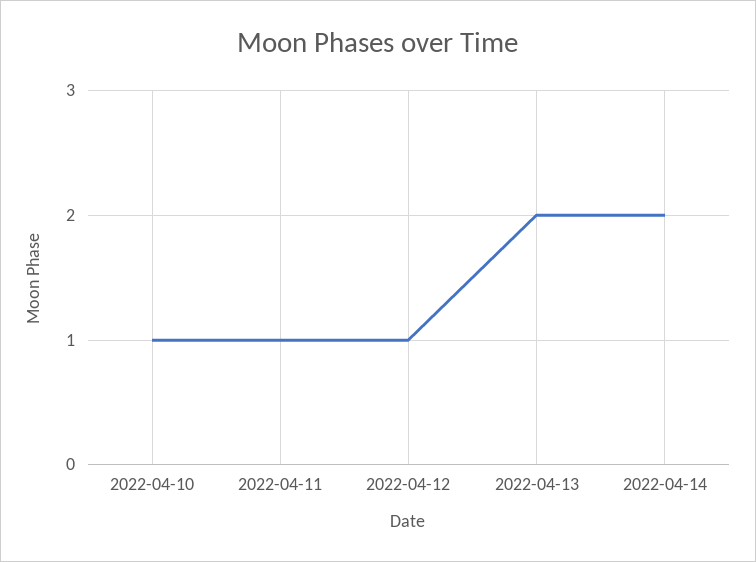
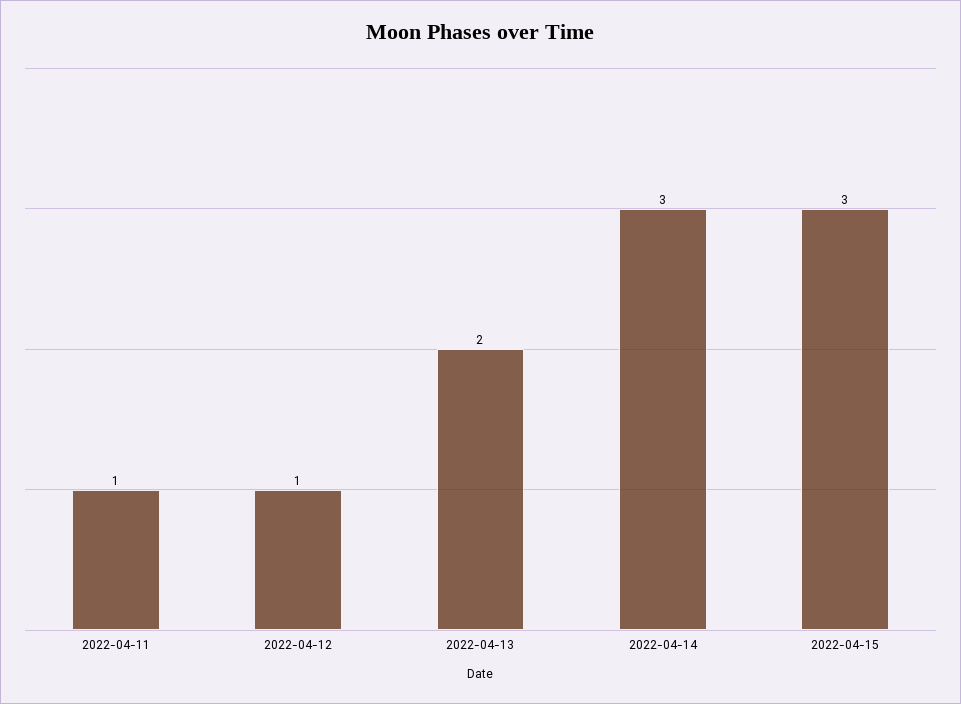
2022-04-10: 1 -> none
2022-04-14: 2 -> 3
2022-04-15: none -> 3

